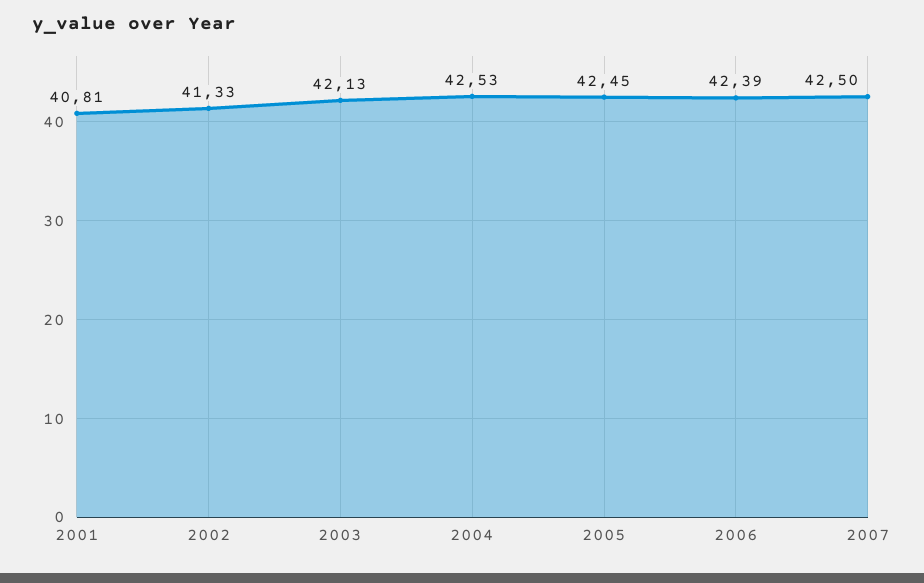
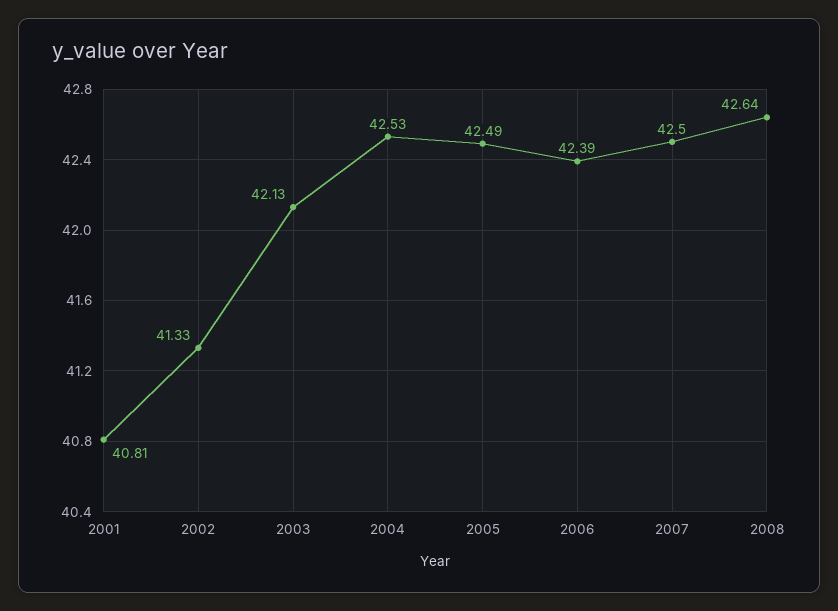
2005: 42.45 -> 42.49
2008: none -> 42.64

